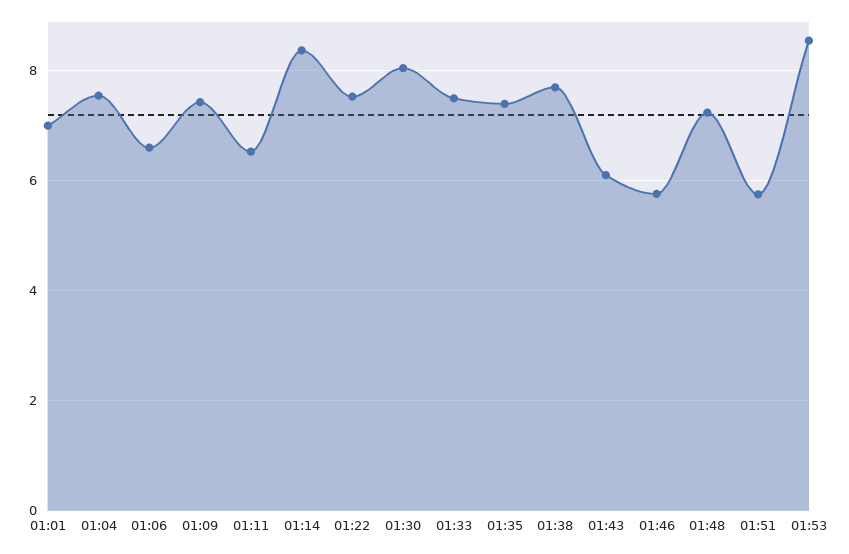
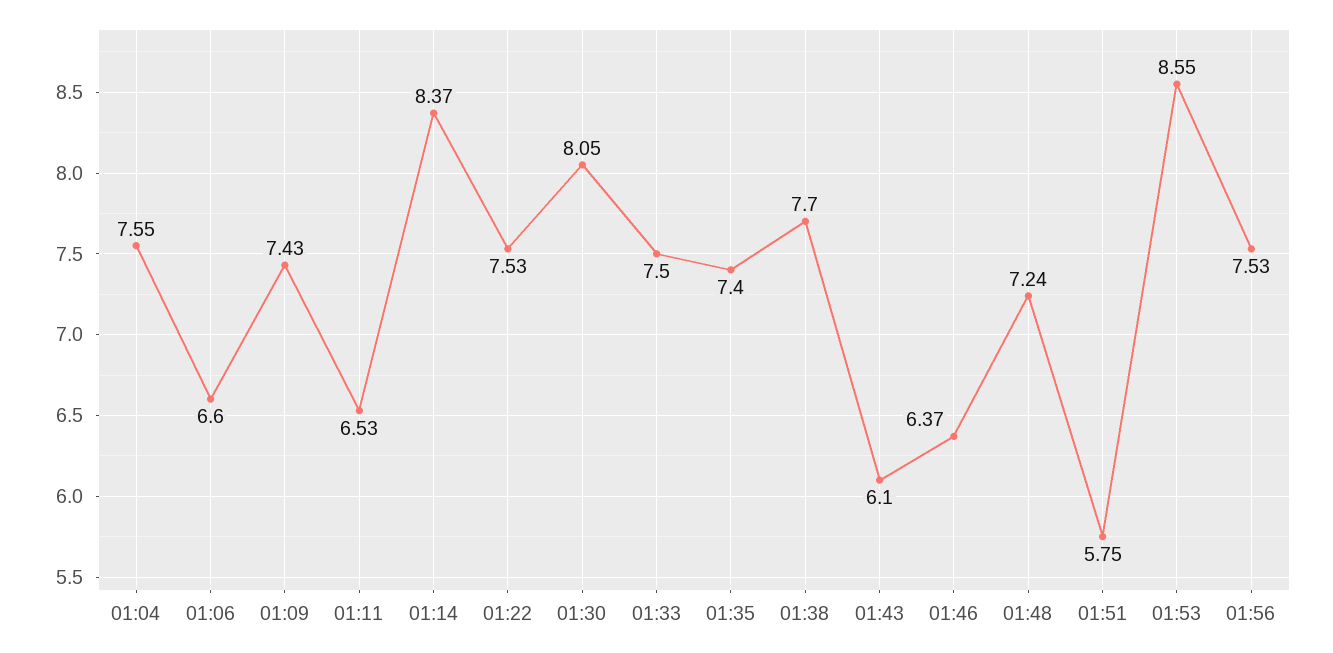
01:01: 7 -> none
01:46: 5.8 -> 6.37
01:56: none -> 7.53

